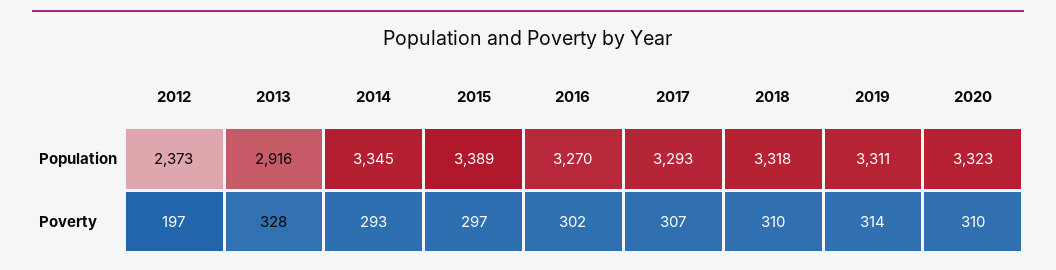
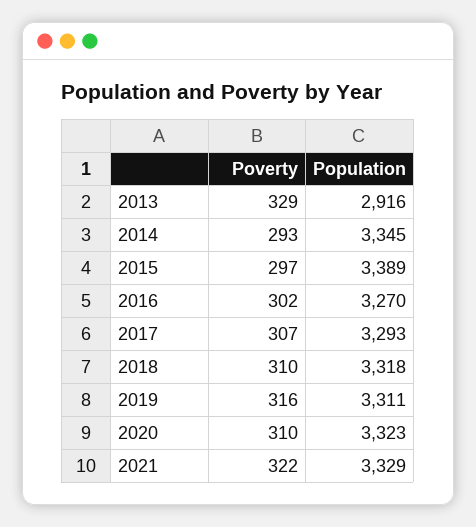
2012, Population: 2373 -> none
2012, Poverty: 197 -> none
2013, Poverty: 328 -> 329
2019, Poverty: 314 -> 316
2021, Poverty: none -> 322
2021, Population: none -> 3329

